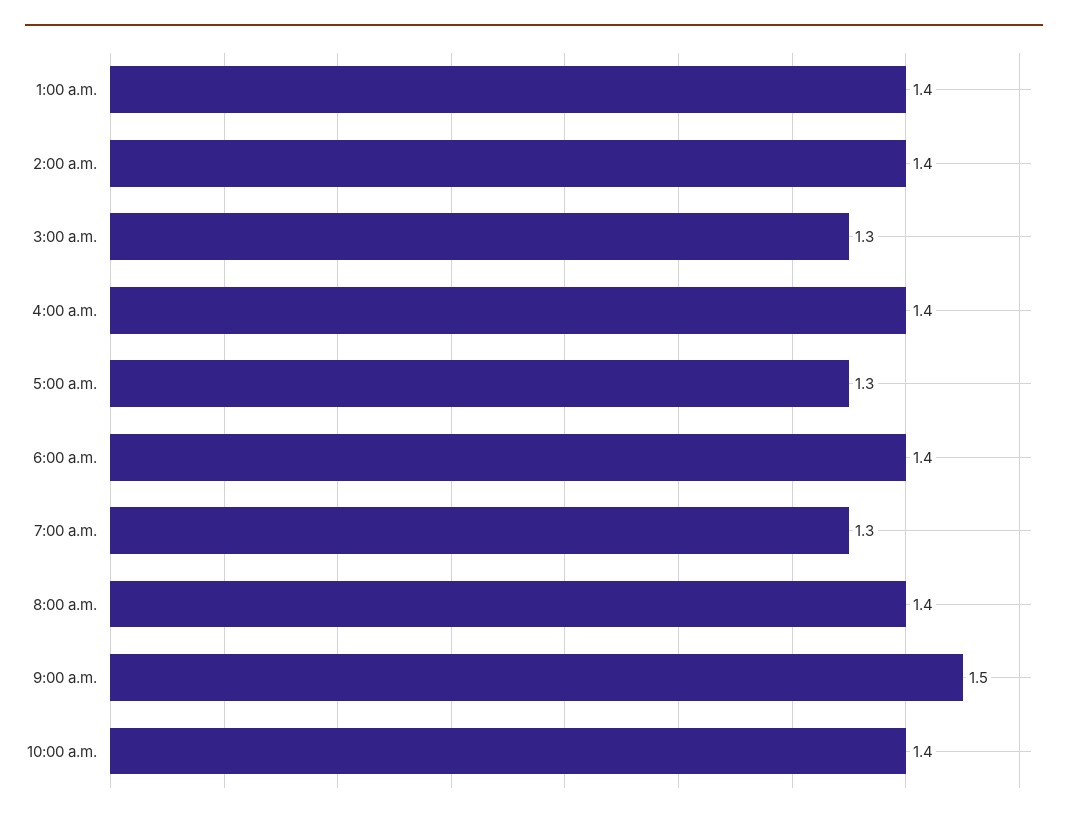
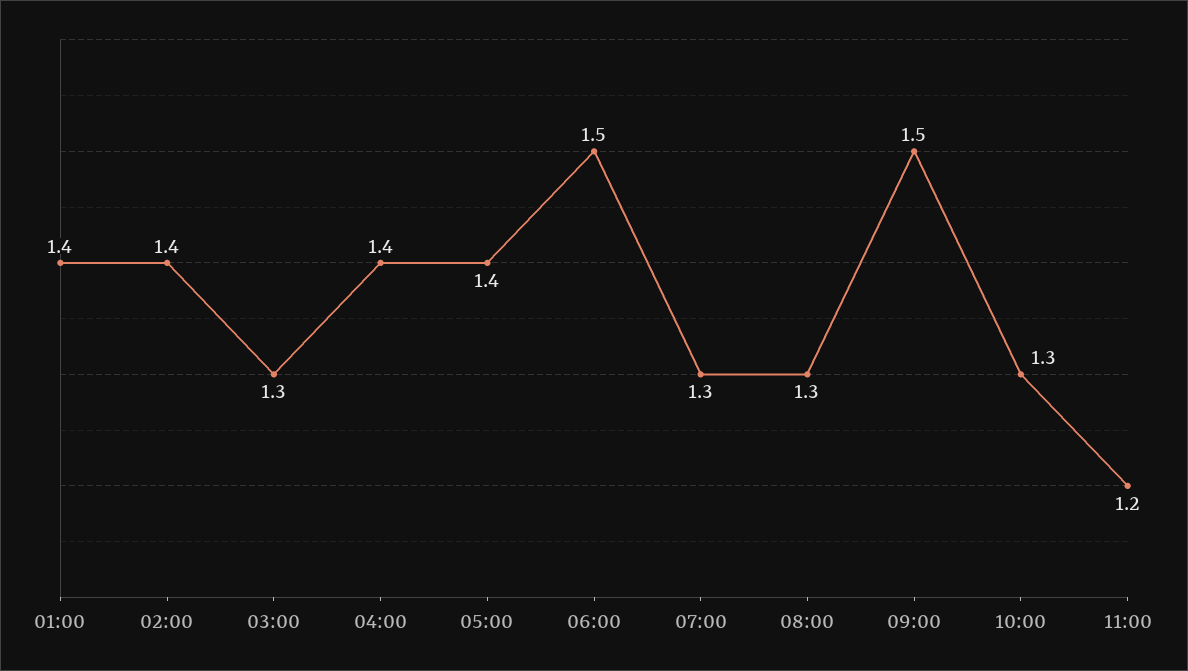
5:00 a.m.: 1.3 -> 1.4
6:00 a.m.: 1.4 -> 1.5
8:00 a.m.: 1.4 -> 1.3
10:00 a.m.: 1.4 -> 1.3
11:00: none -> 1.2

